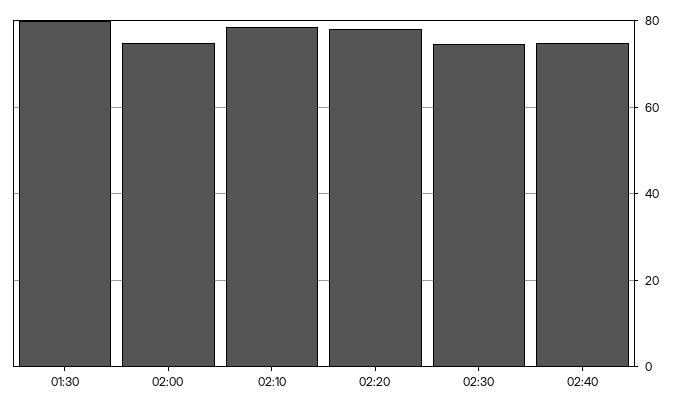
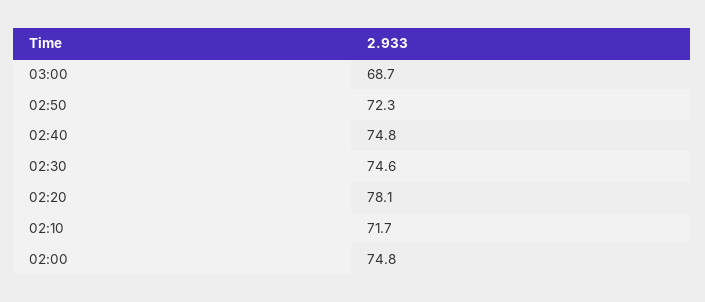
01:30: 80 -> none
02:10: 78 -> 71.7
03:00: none -> 68.7
02:50: none -> 72.3

